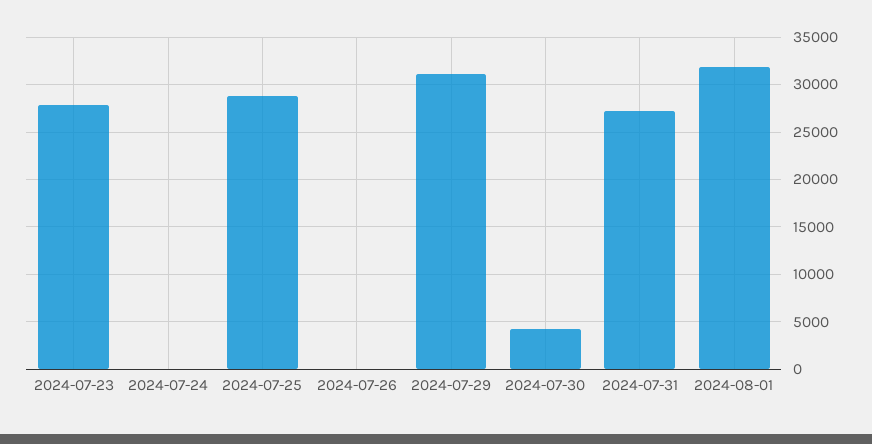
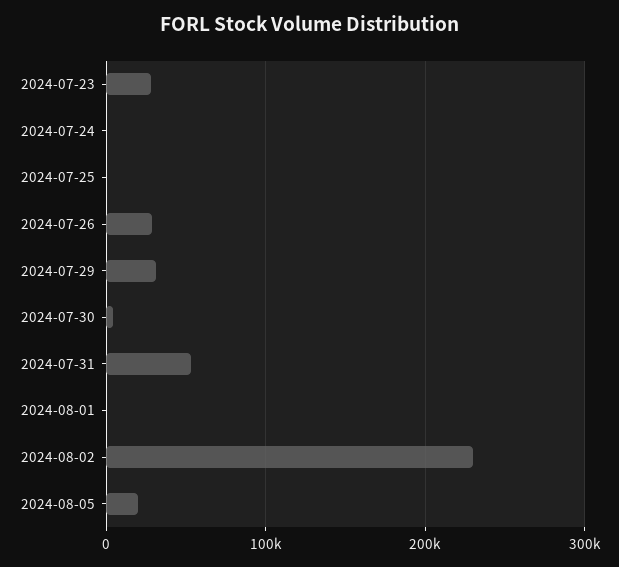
2024-07-25: 29000 -> 0
2024-07-26: 0 -> 30000
2024-07-31: 27000 -> 50000
2024-08-01: 32000 -> 0
2024-08-02: none -> 230000
2024-08-05: none -> 20000

